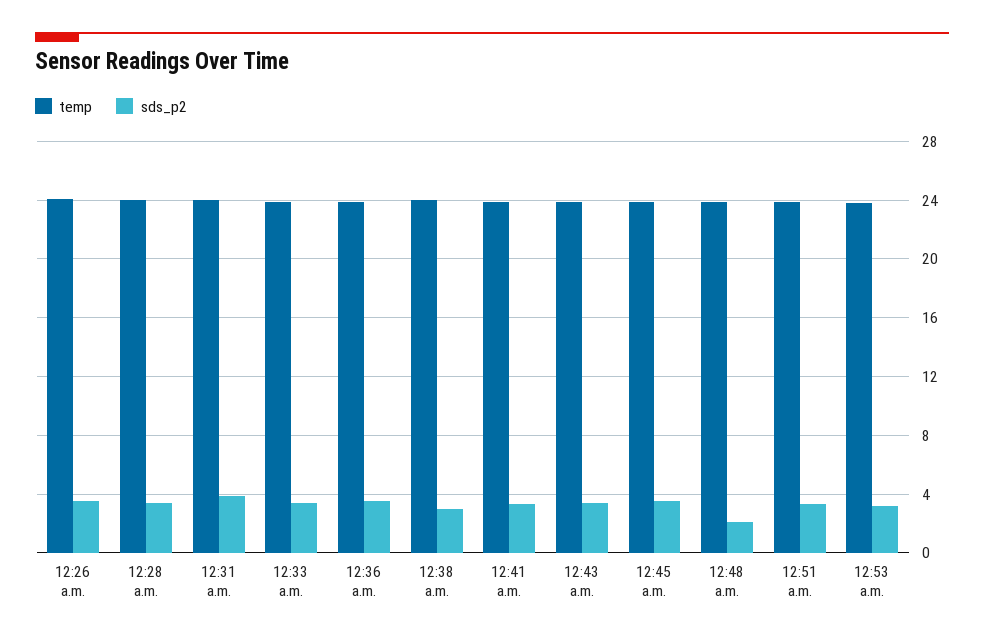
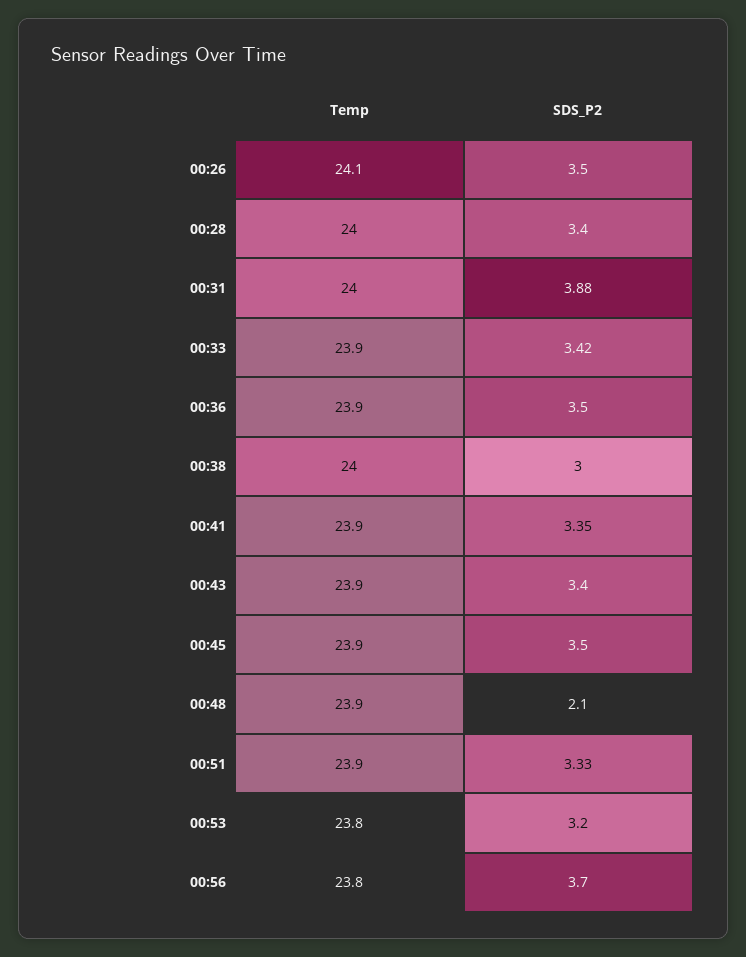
temp, 00:56: none -> 23.8
sds_p2, 00:56: none -> 3.7

